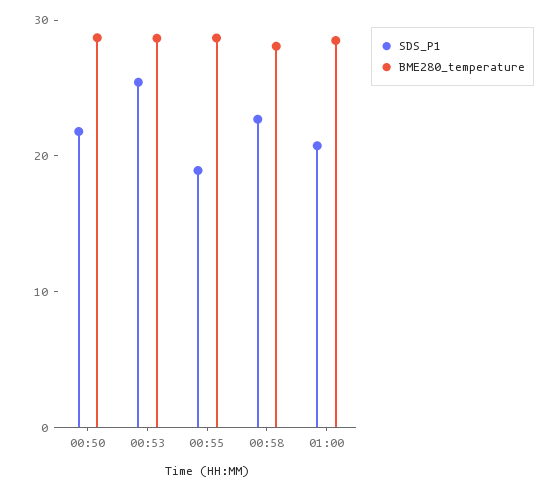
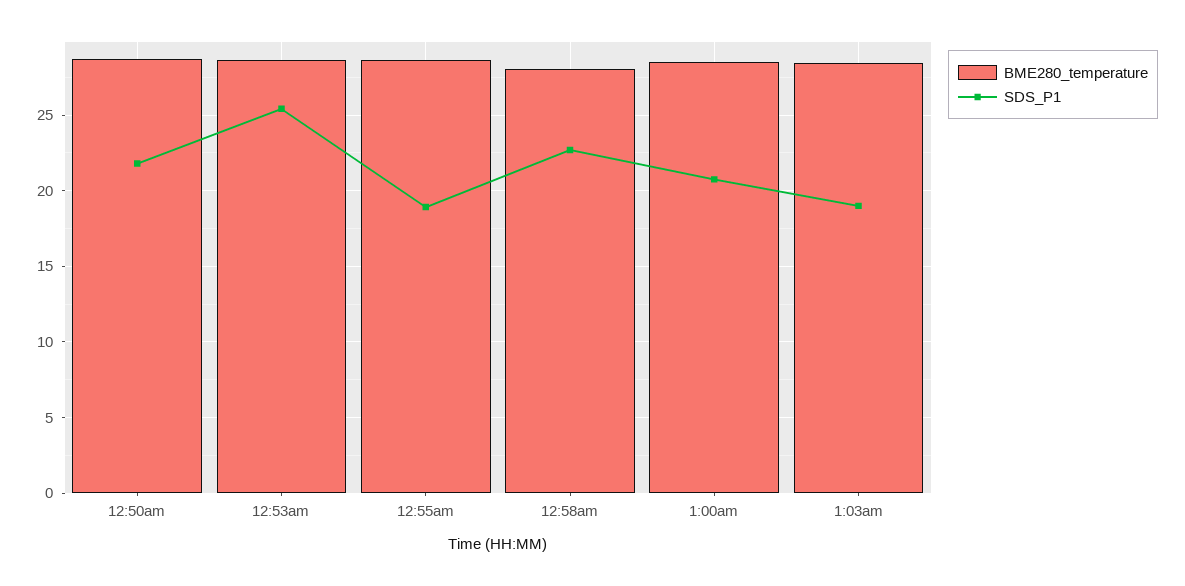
BME280_temperature, 1:03am: none -> 28.5
SDS_P1, 1:03am: none -> 19

